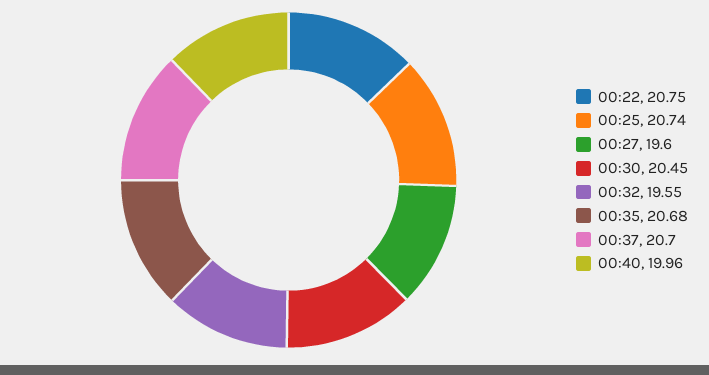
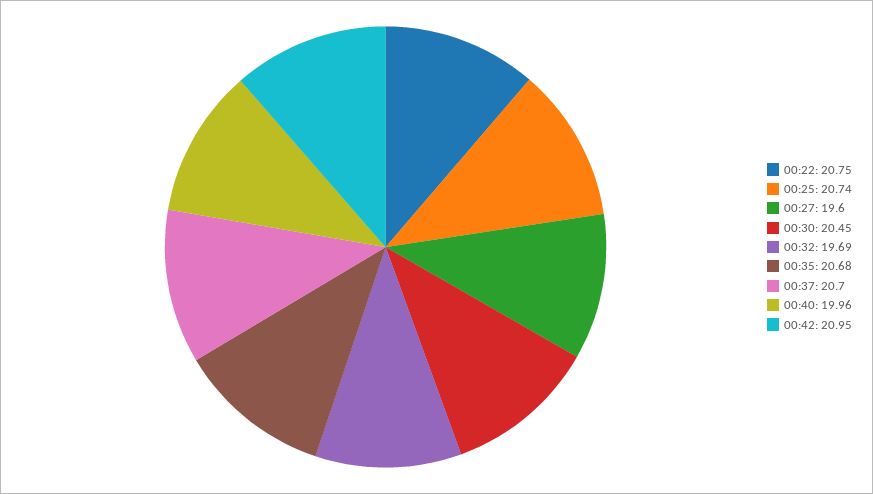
00:32: 19.55 -> 19.69
00:42: none -> 20.95

